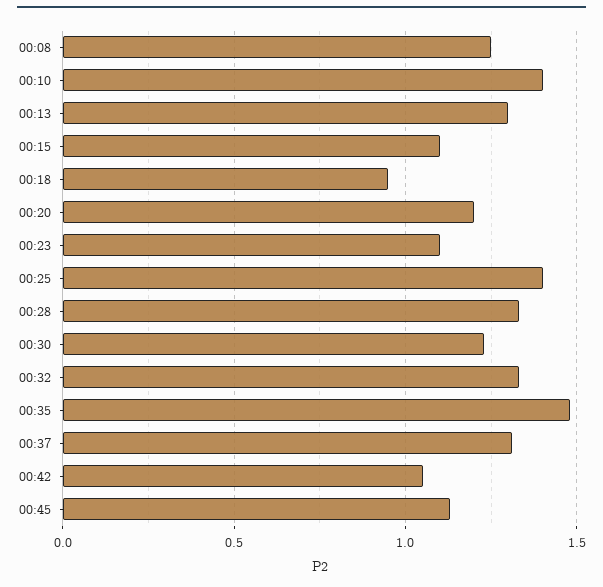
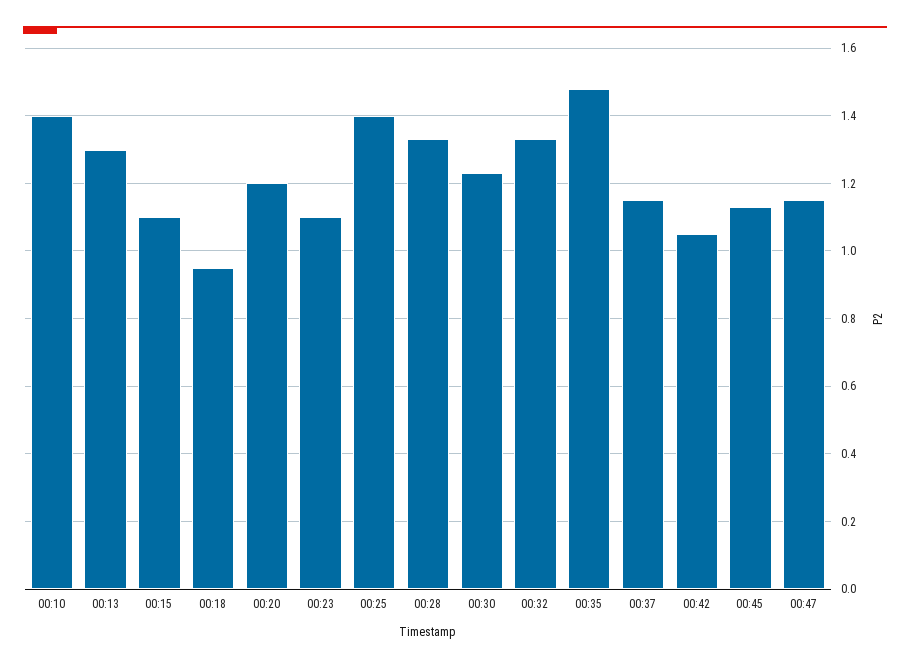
00:08: 1.25 -> none
00:37: 1.3 -> 1.15
00:47: none -> 1.15

